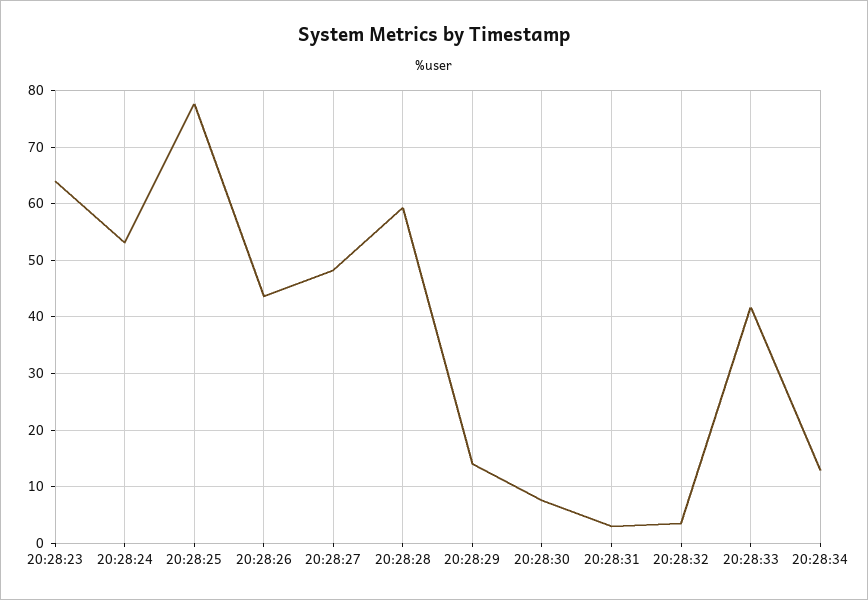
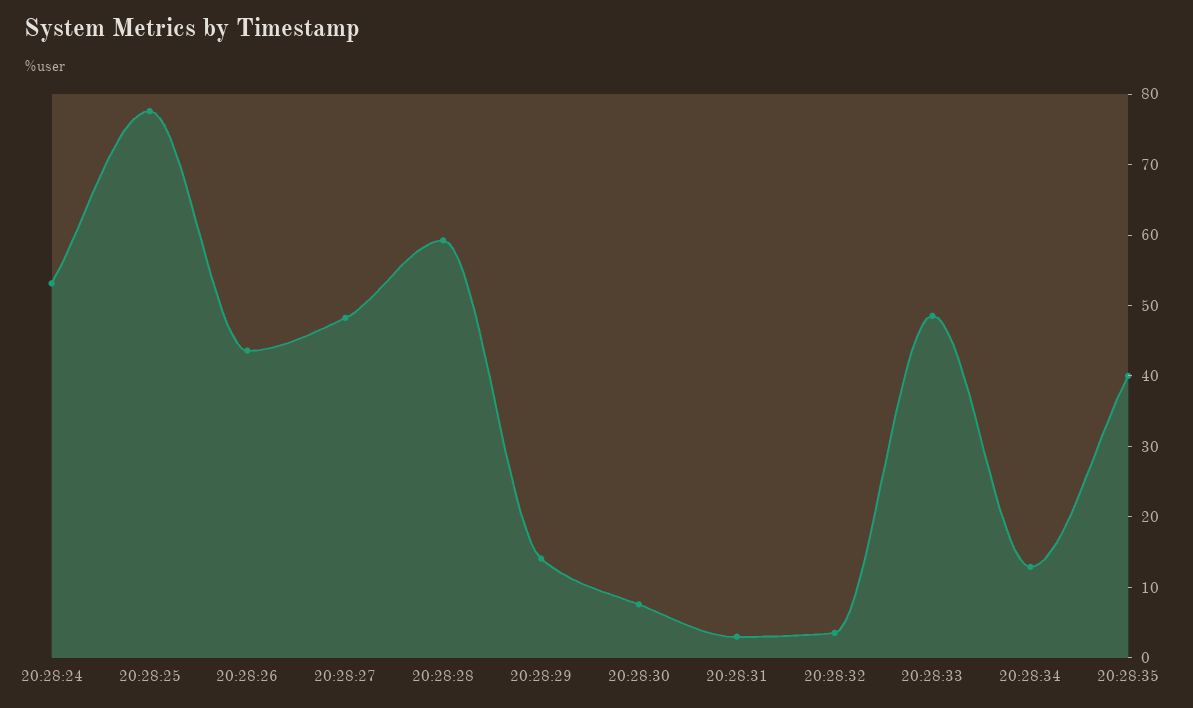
20:28:23: 64 -> none
20:28:33: 42 -> 48
20:28:35: none -> 40

